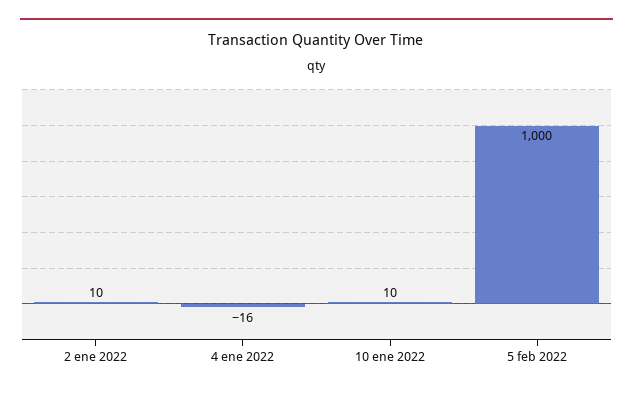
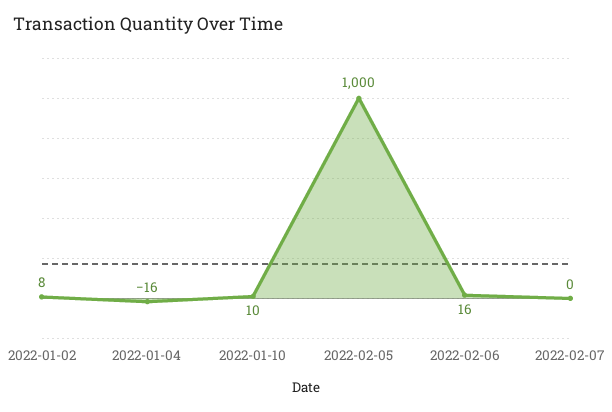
2 ene 2022: 10 -> 8
2022-02-06: none -> 16
2022-02-07: none -> 0

